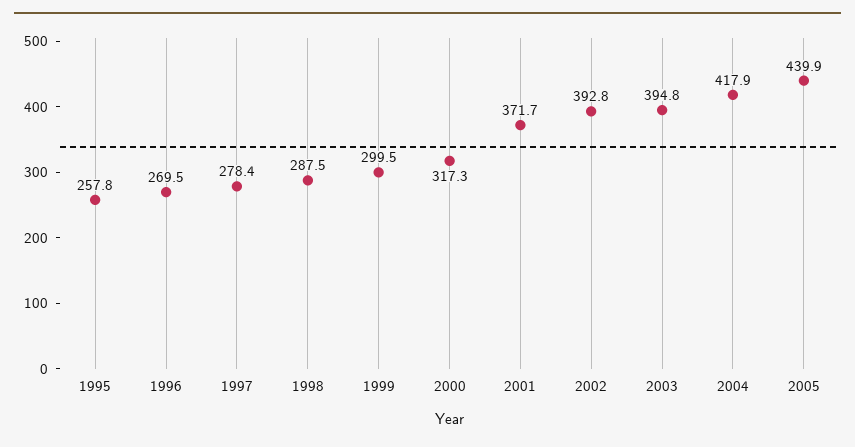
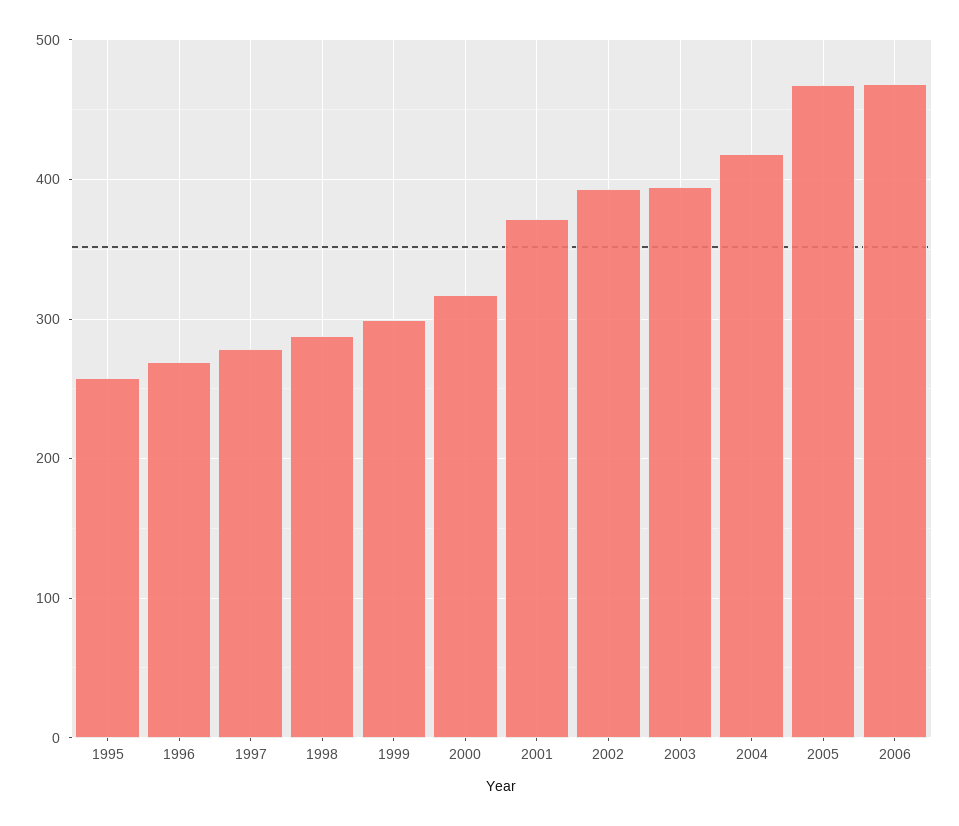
2005: 439.9 -> 470
2006: none -> 470

